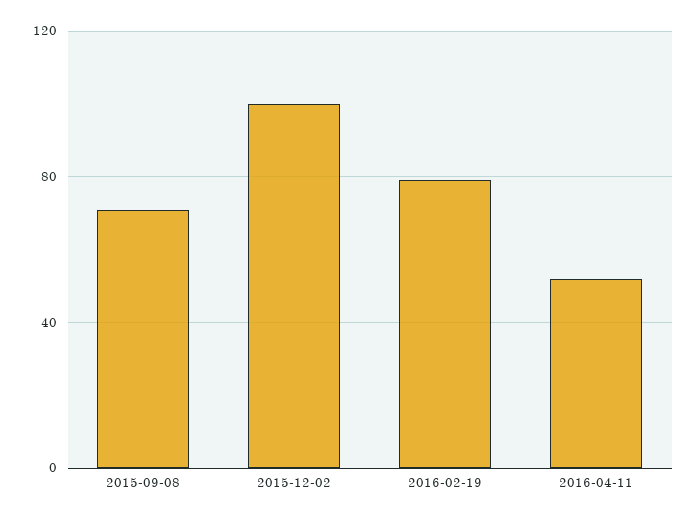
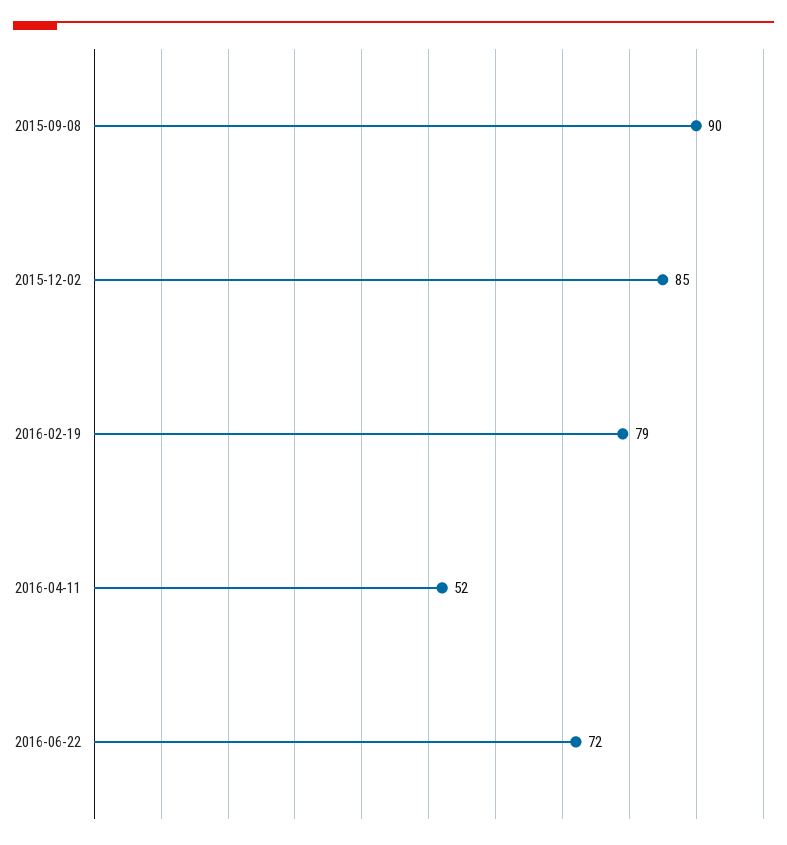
2015-09-08: 70 -> 90
2015-12-02: 100 -> 85
2016-06-22: none -> 72

